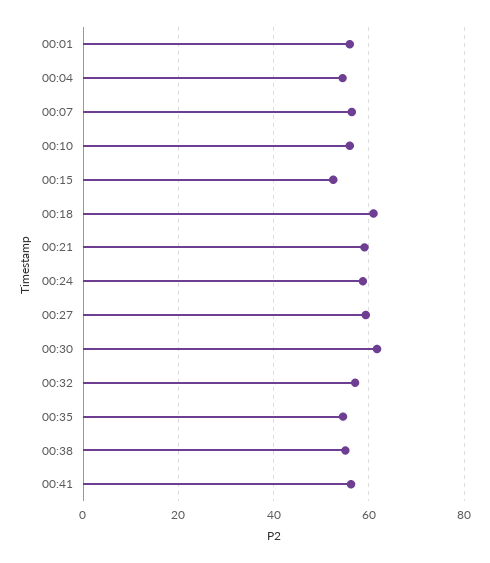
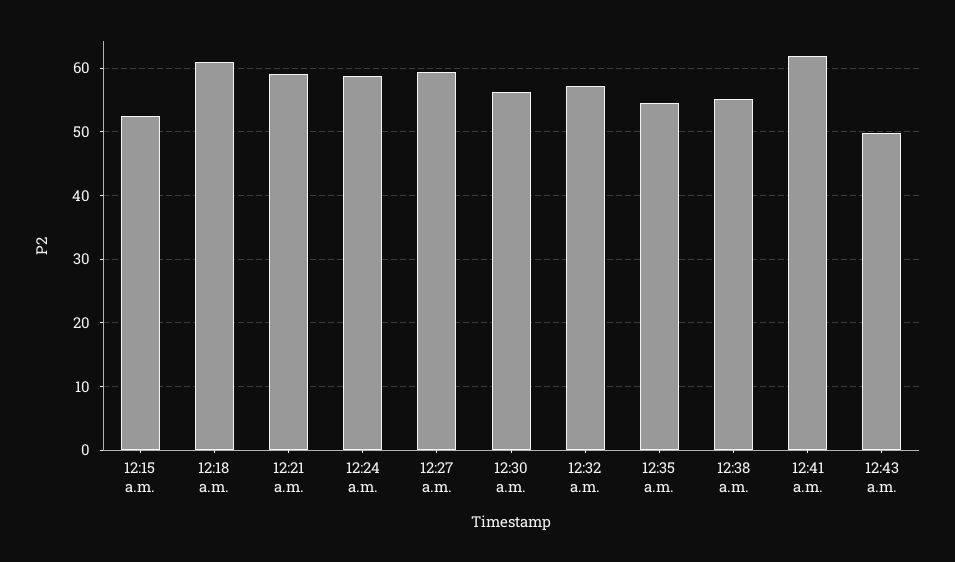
00:01: 56 -> none
00:04: 54 -> none
00:07: 56 -> none
00:10: 56 -> none
00:30: 62 -> 56
00:41: 56 -> 62
12:43 a.m.: none -> 50

